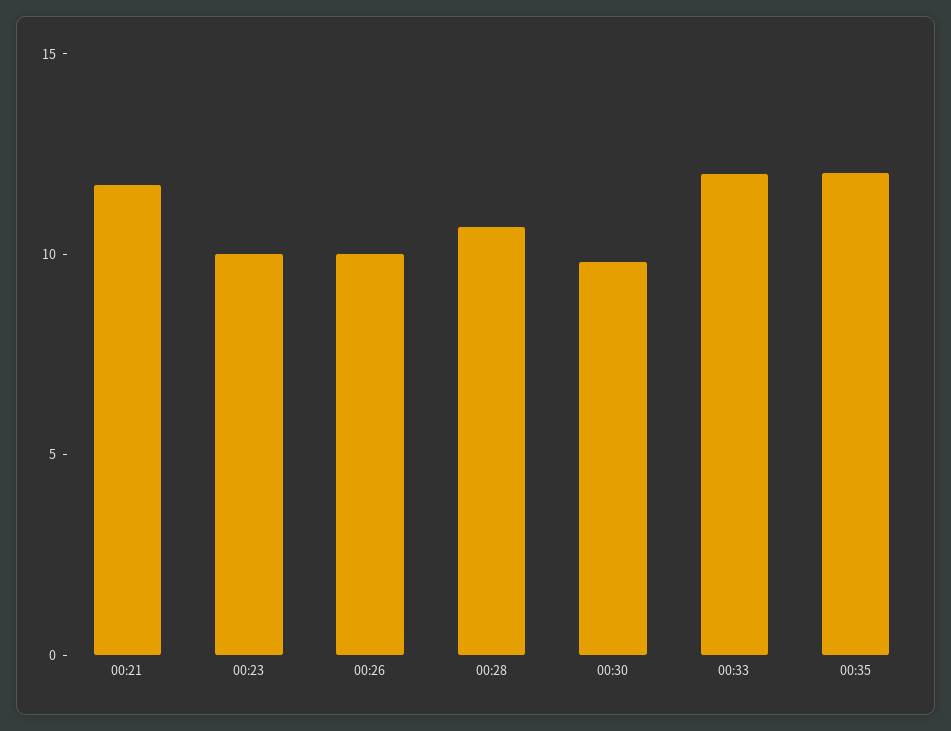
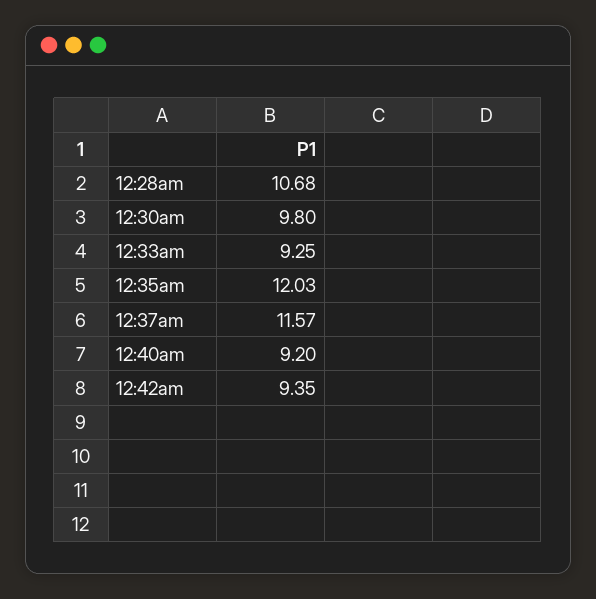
00:21: 12 -> none
00:23: 10 -> none
00:26: 10 -> none
00:33: 12 -> 9.25
12:37am: none -> 11.57
12:40am: none -> 9.2
12:42am: none -> 9.35

